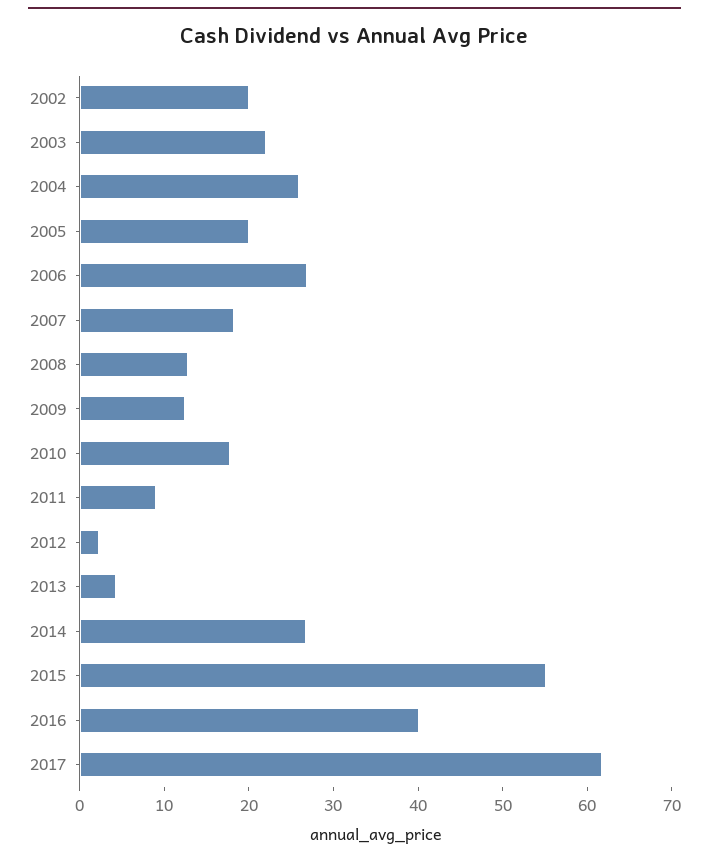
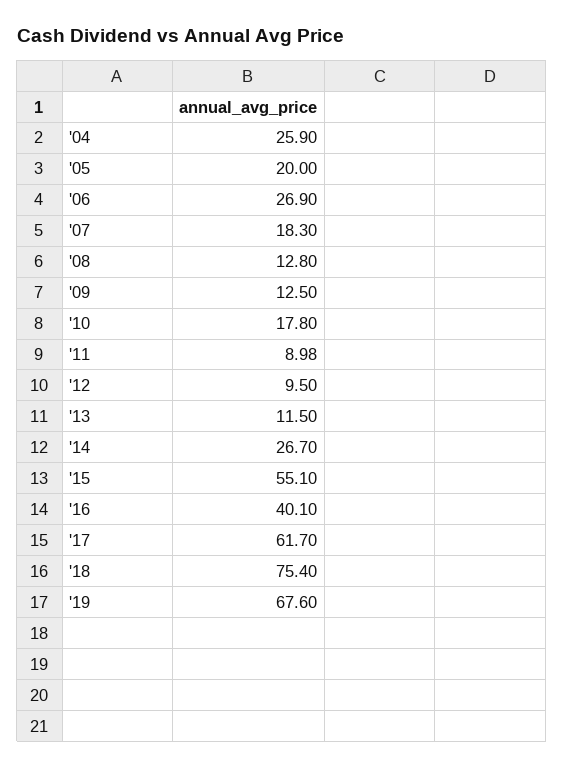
2002: 20 -> none
2003: 22 -> none
2012: 2 -> 9.5
2013: 4 -> 11.5
'18: none -> 75.4
'19: none -> 67.6

